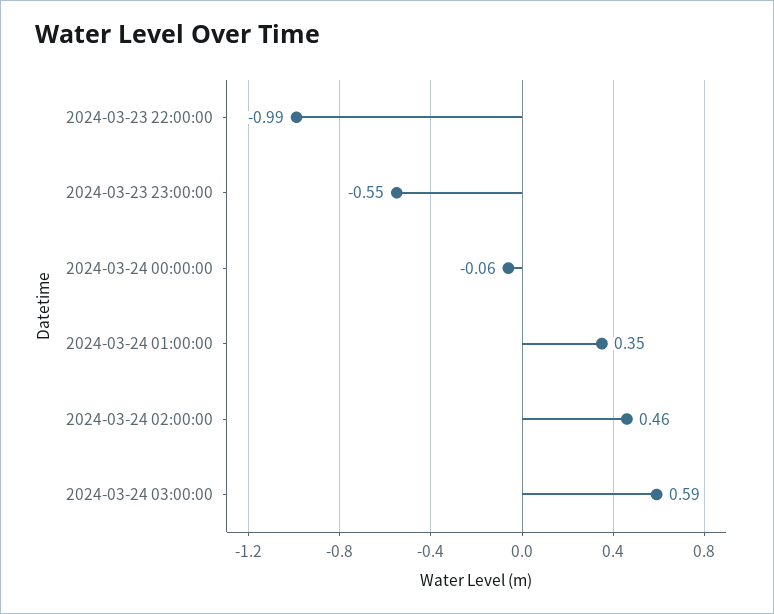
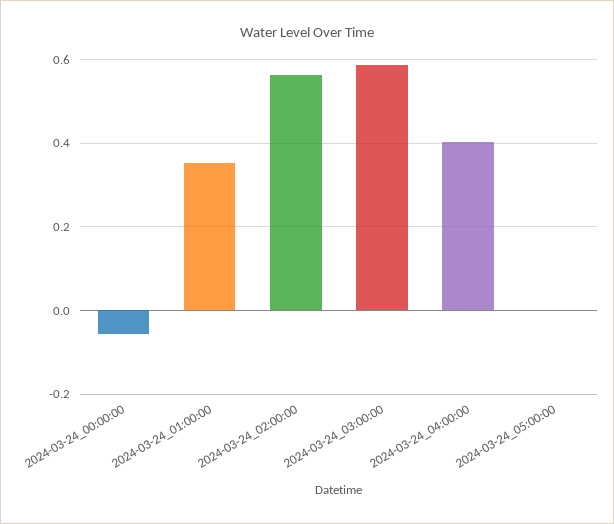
2024-03-23 22:00:00: -0.99 -> none
2024-03-23 23:00:00: -0.55 -> none
2024-03-24 02:00:00: 0.46 -> 0.56
2024-03-24_04:00:00: none -> 0.4
2024-03-24_05:00:00: none -> 0

